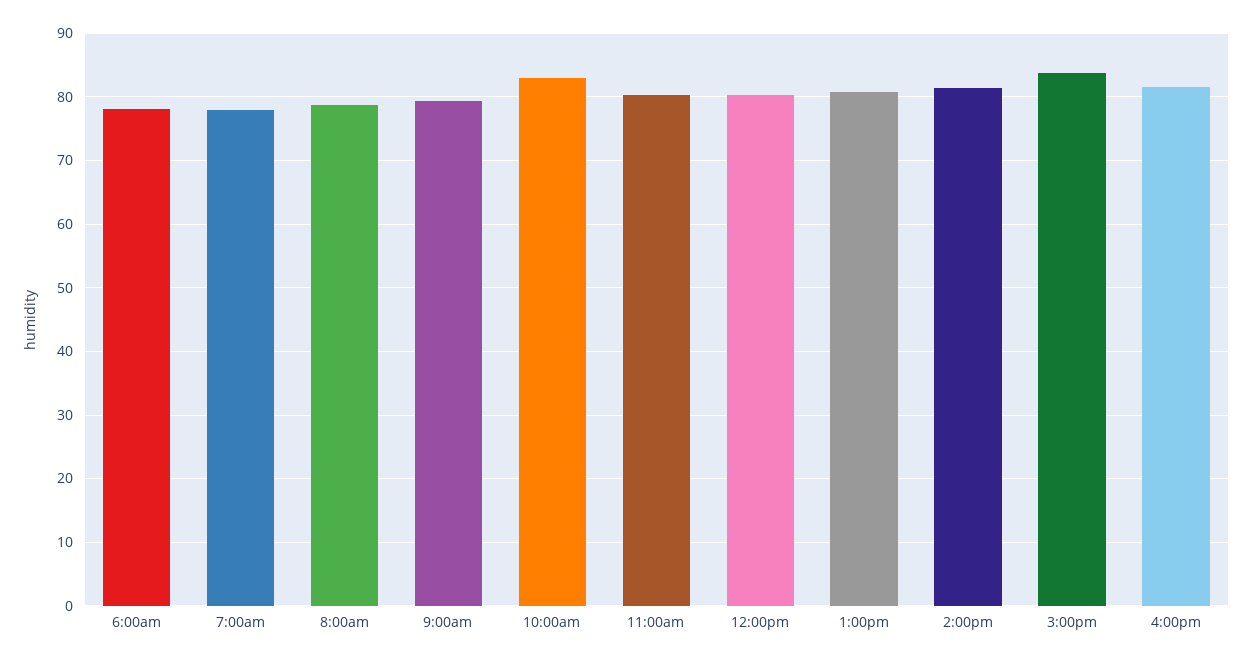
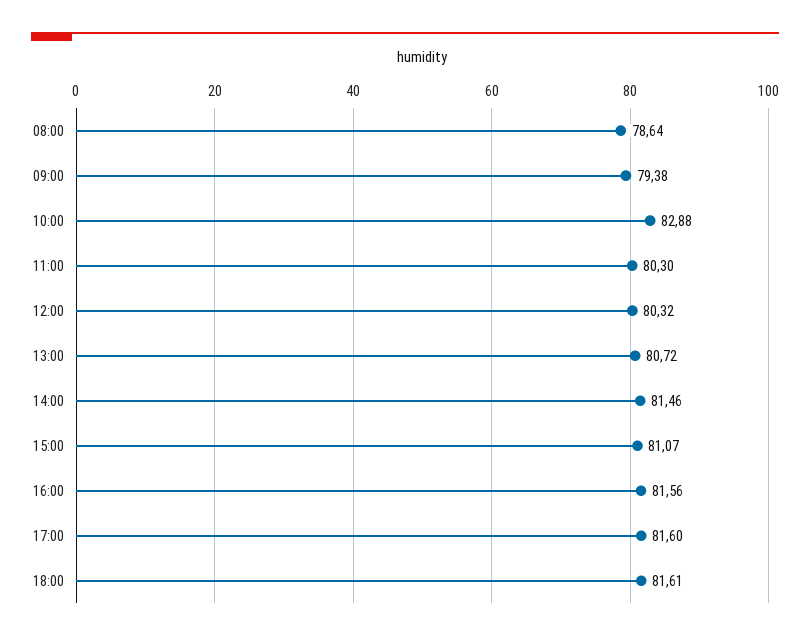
6:00am: 78 -> none
7:00am: 78 -> none
3:00pm: 84 -> 81.07
17:00: none -> 81.6
18:00: none -> 81.61

